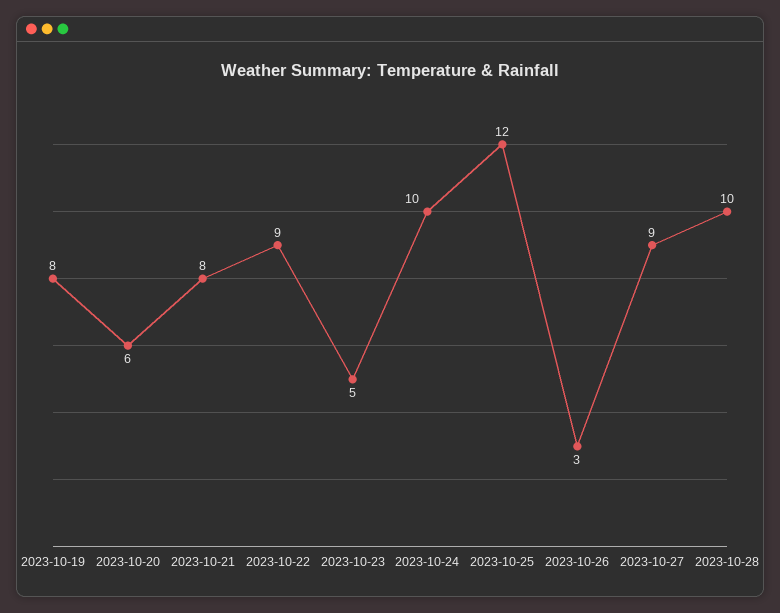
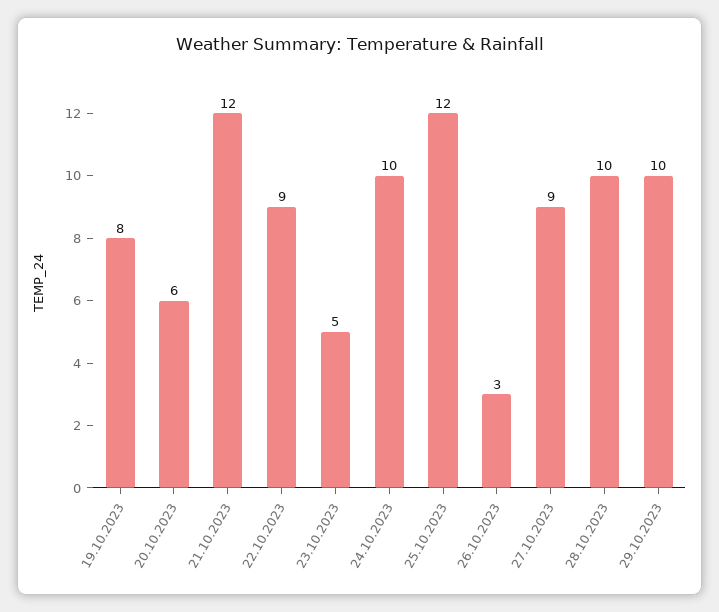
2023-10-21: 8 -> 12
29.10.2023: none -> 10

